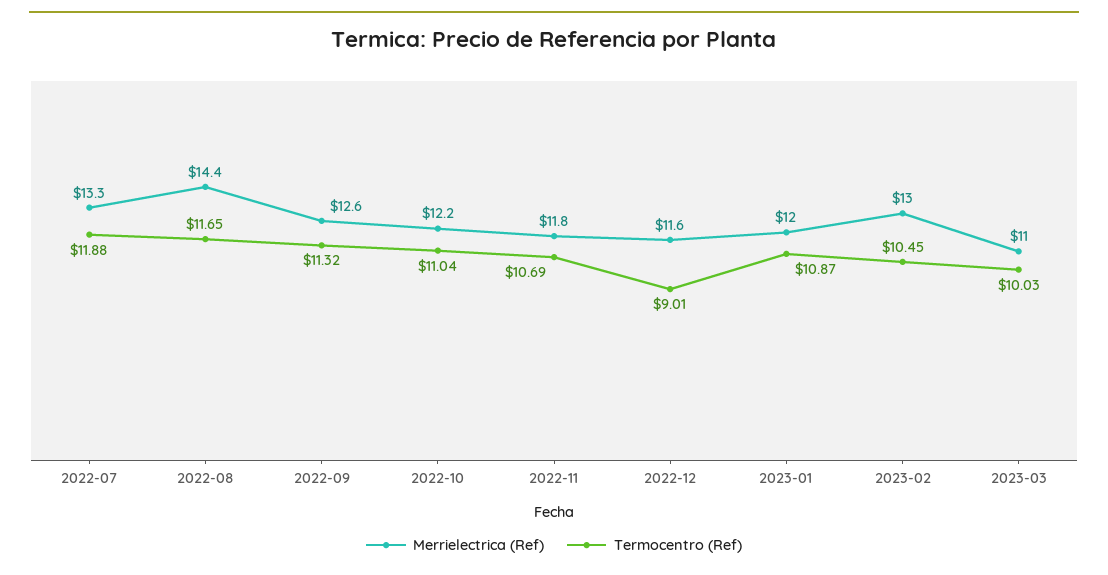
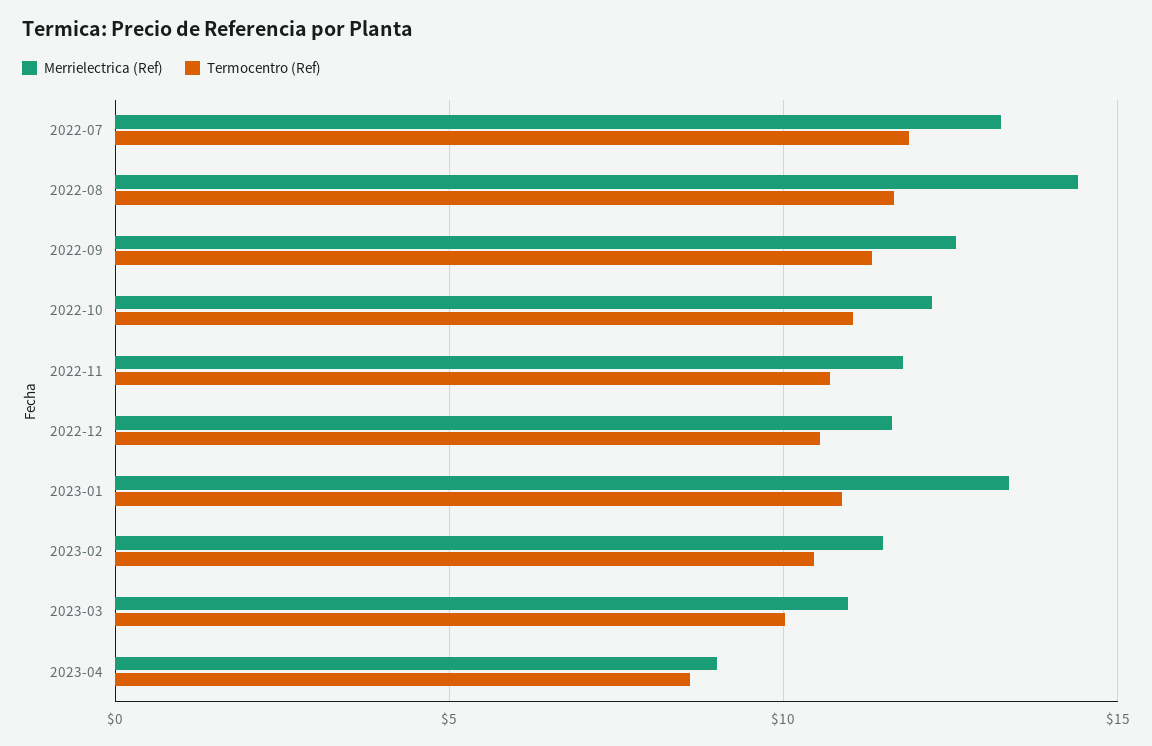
Termocentro (Ref), 2022-12: 9.01 -> 10.5
Merrielectrica (Ref), 2023-01: 12 -> 13.5
Merrielectrica (Ref), 2023-02: 13 -> 11.5
Merrielectrica (Ref), 2023-04: none -> 9
Termocentro (Ref), 2023-04: none -> 8.5

